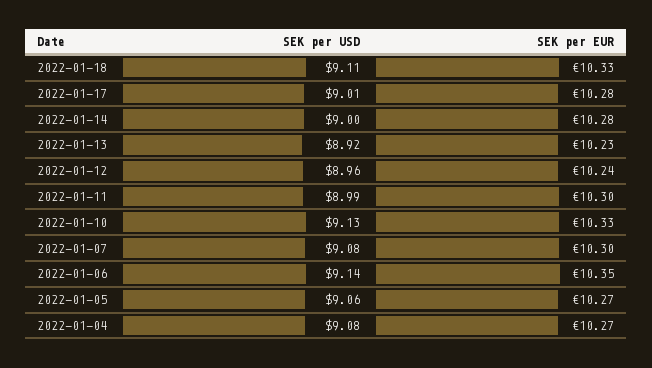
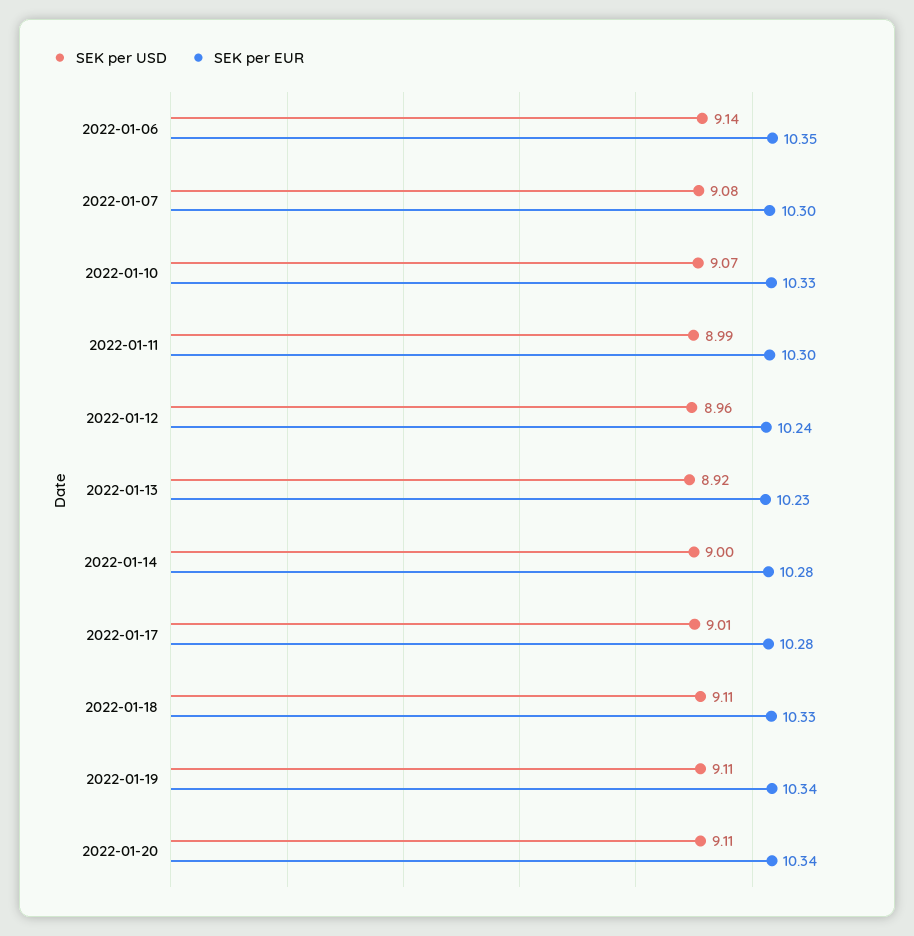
SEK per USD, 2022-01-10: 9.13 -> 9.07
SEK per USD, 2022-01-05: 9.06 -> none
SEK per EUR, 2022-01-05: 10.27 -> none
SEK per USD, 2022-01-04: 9.08 -> none
SEK per EUR, 2022-01-04: 10.27 -> none
SEK per USD, 2022-01-19: none -> 9.11
SEK per EUR, 2022-01-19: none -> 10.34
SEK per USD, 2022-01-20: none -> 9.11
SEK per EUR, 2022-01-20: none -> 10.34

